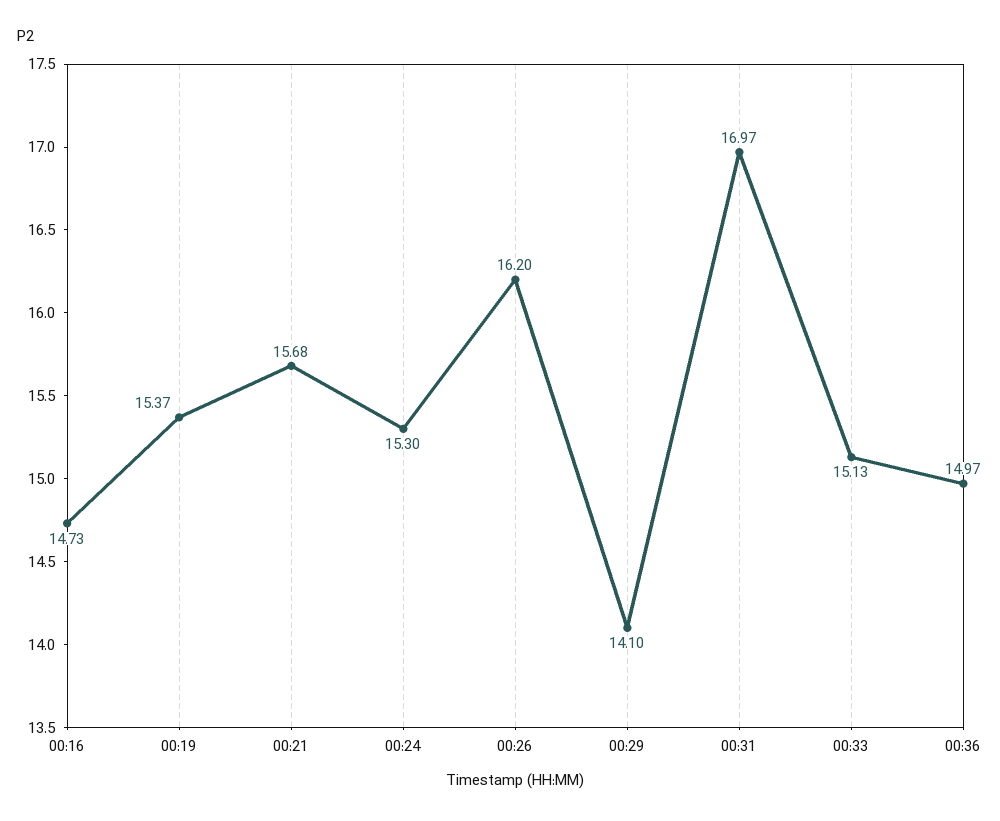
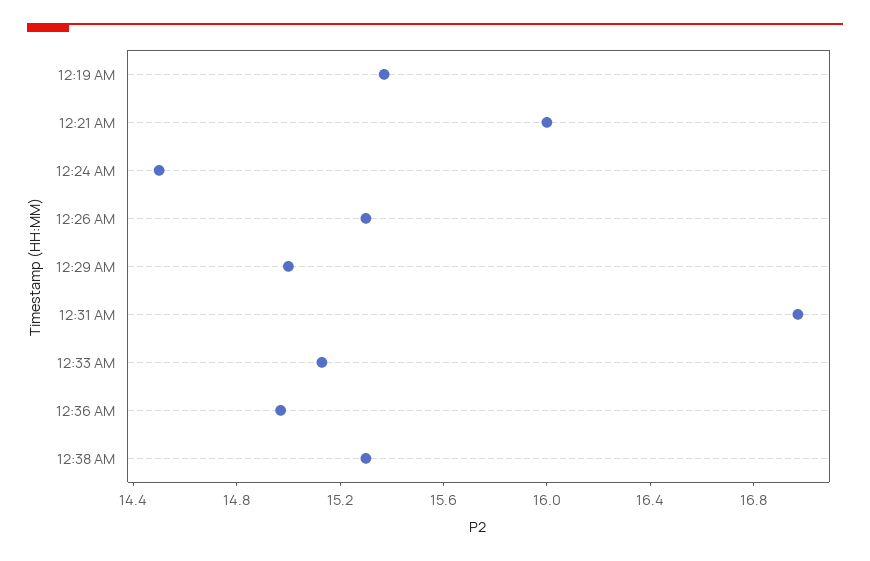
00:16: 14.73 -> none
00:21: 15.68 -> 16
00:24: 15.3 -> 14.5
00:26: 16.2 -> 15.3
00:29: 14.1 -> 15
12:38 AM: none -> 15.3

